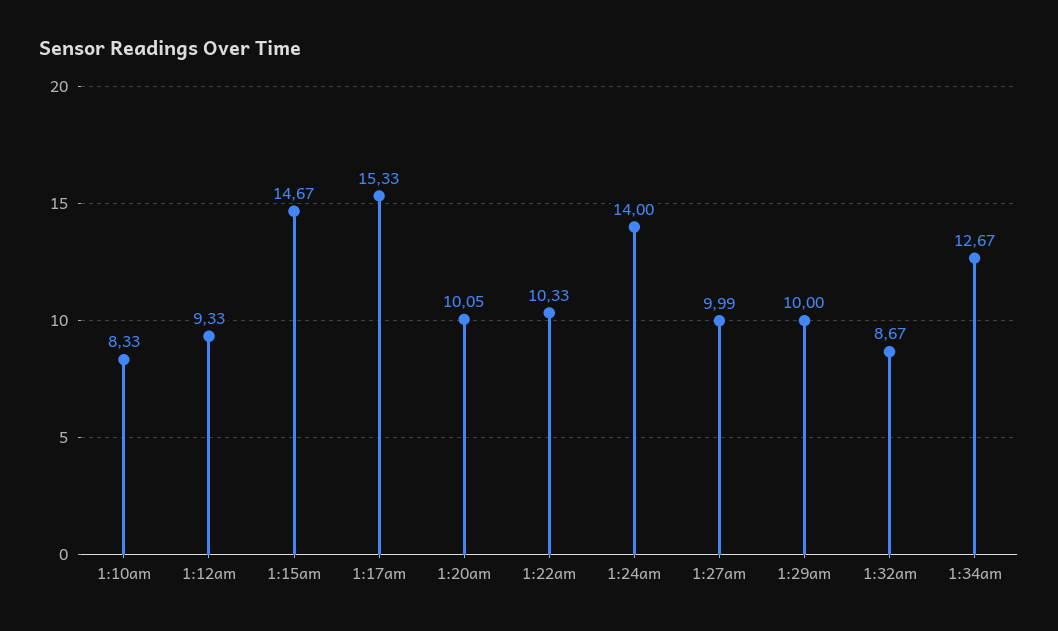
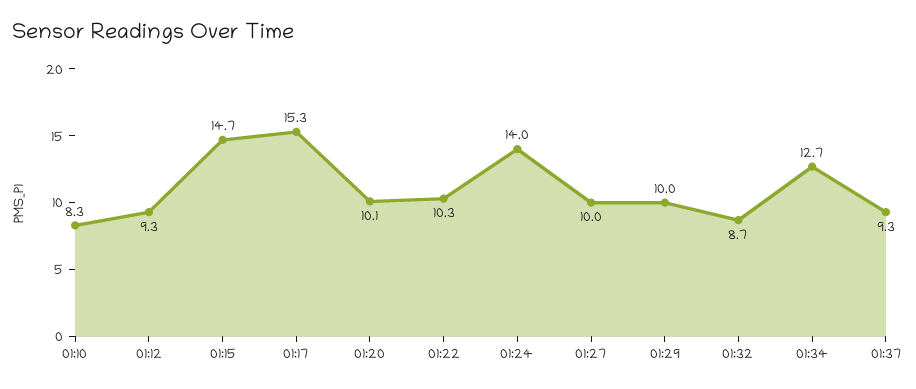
01:37: none -> 9.3

